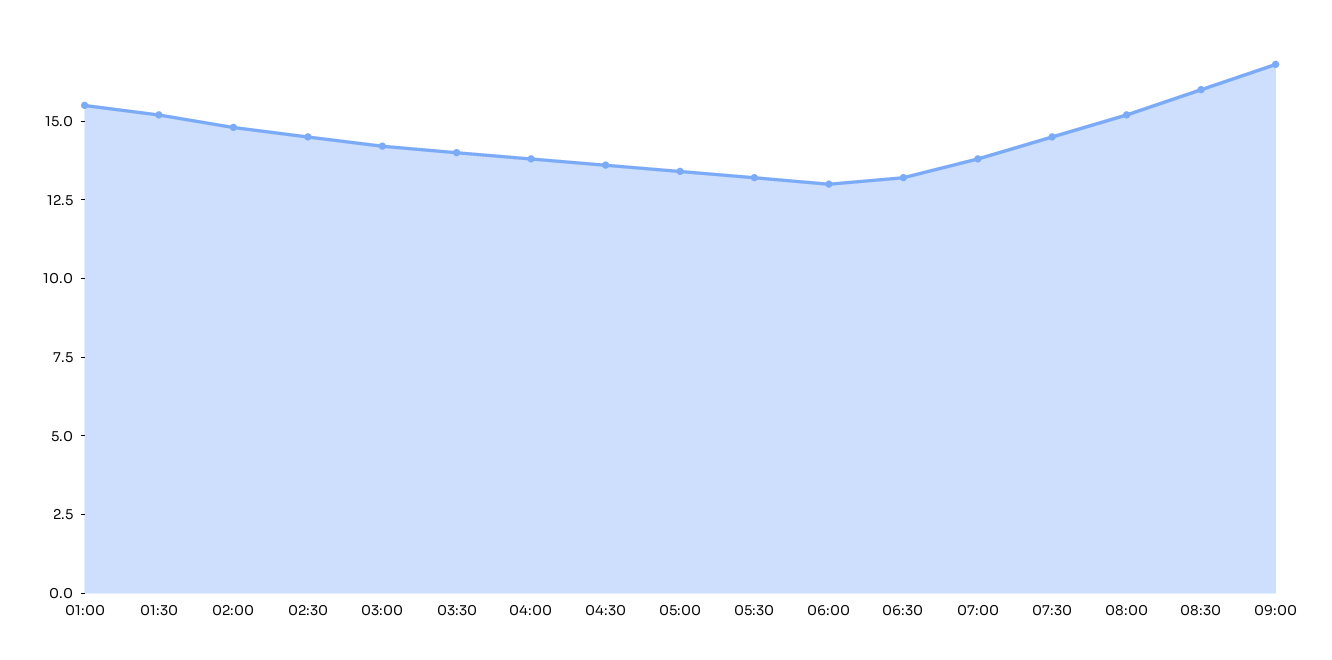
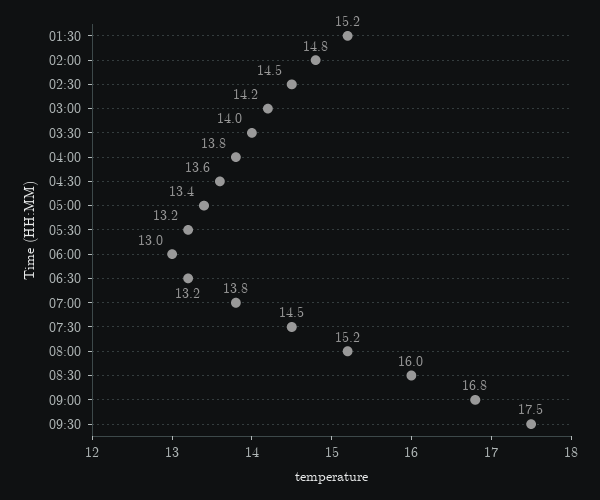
01:00: 15.5 -> none
09:30: none -> 17.5

